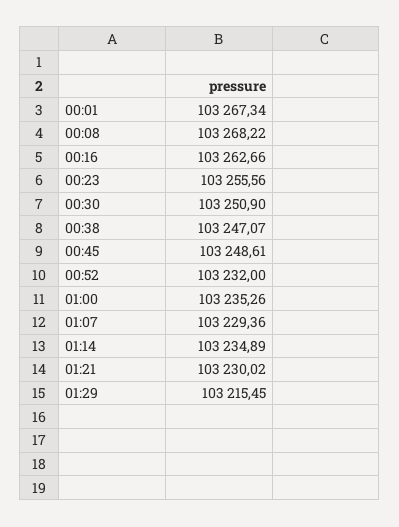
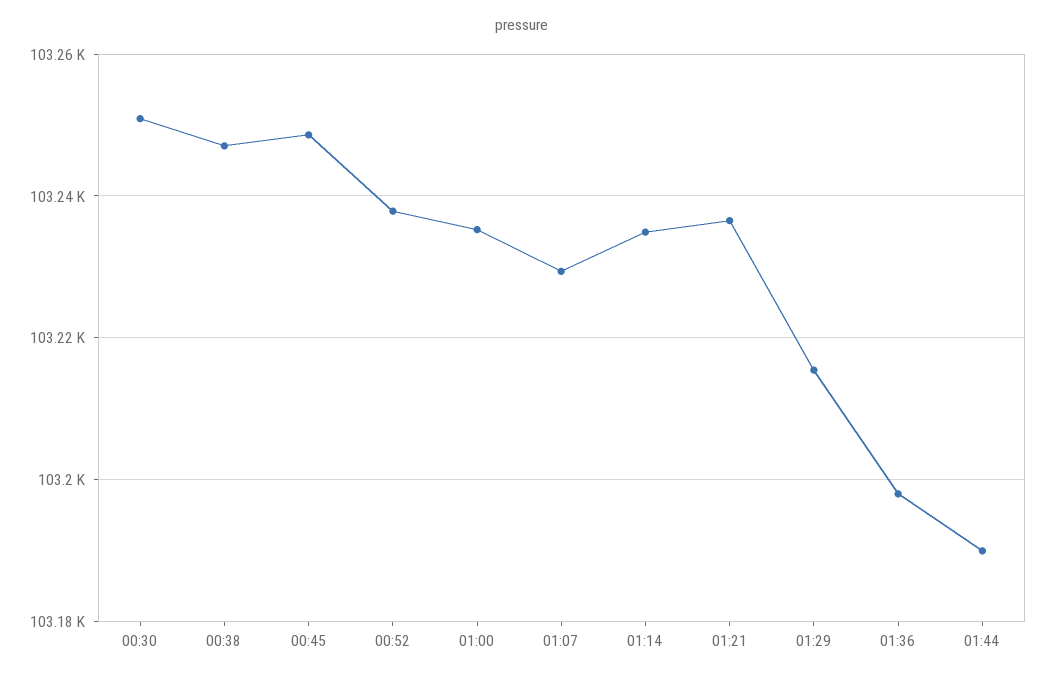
00:01: 103267.34 -> none
00:08: 103268.22 -> none
00:16: 103262.66 -> none
00:23: 103255.56 -> none
00:52: 103232 -> 103238
01:21: 103230.02 -> 103236
01:36: none -> 103198
01:44: none -> 103190

